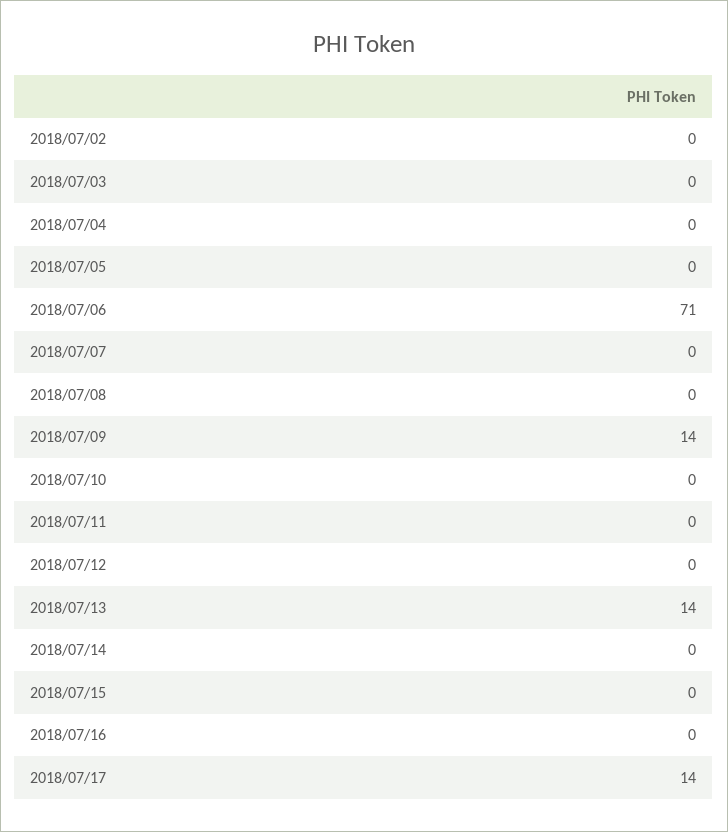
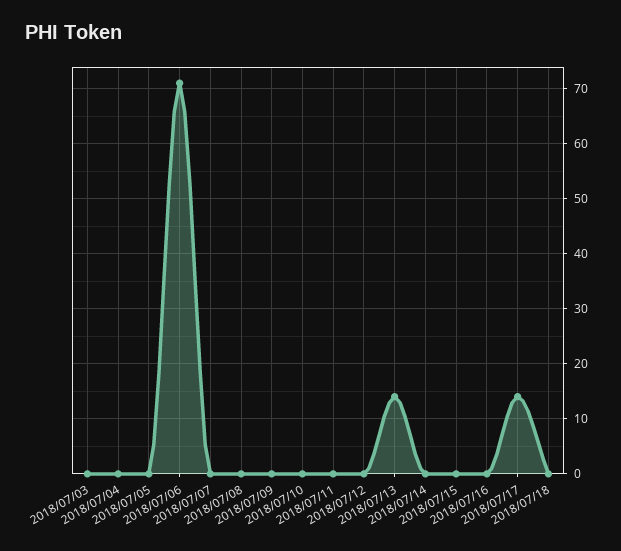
2018/07/02: 0 -> none
2018/07/09: 14 -> 0
2018/07/18: none -> 0

